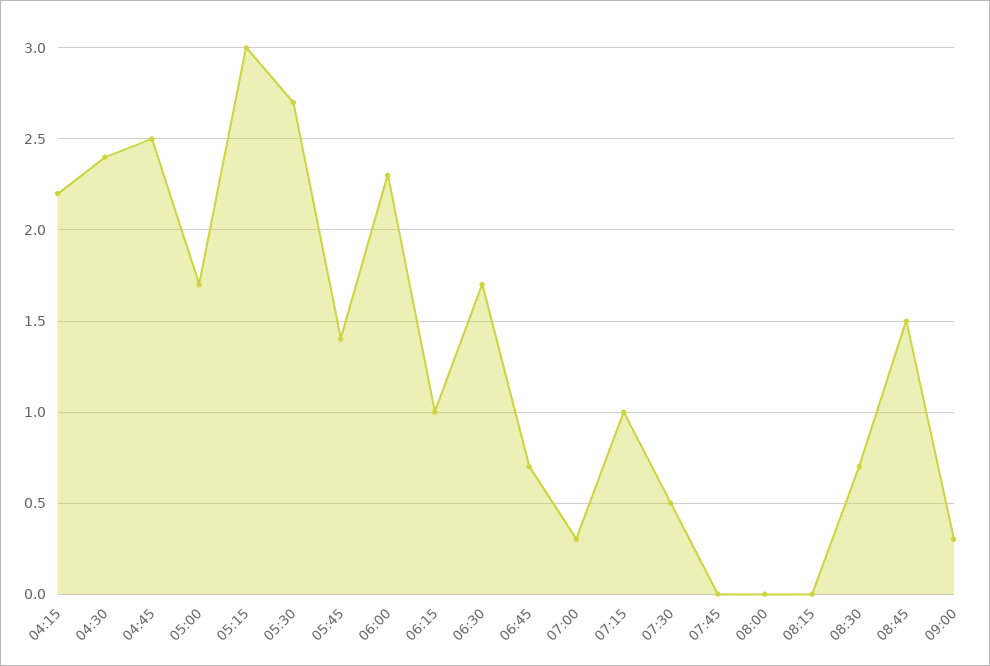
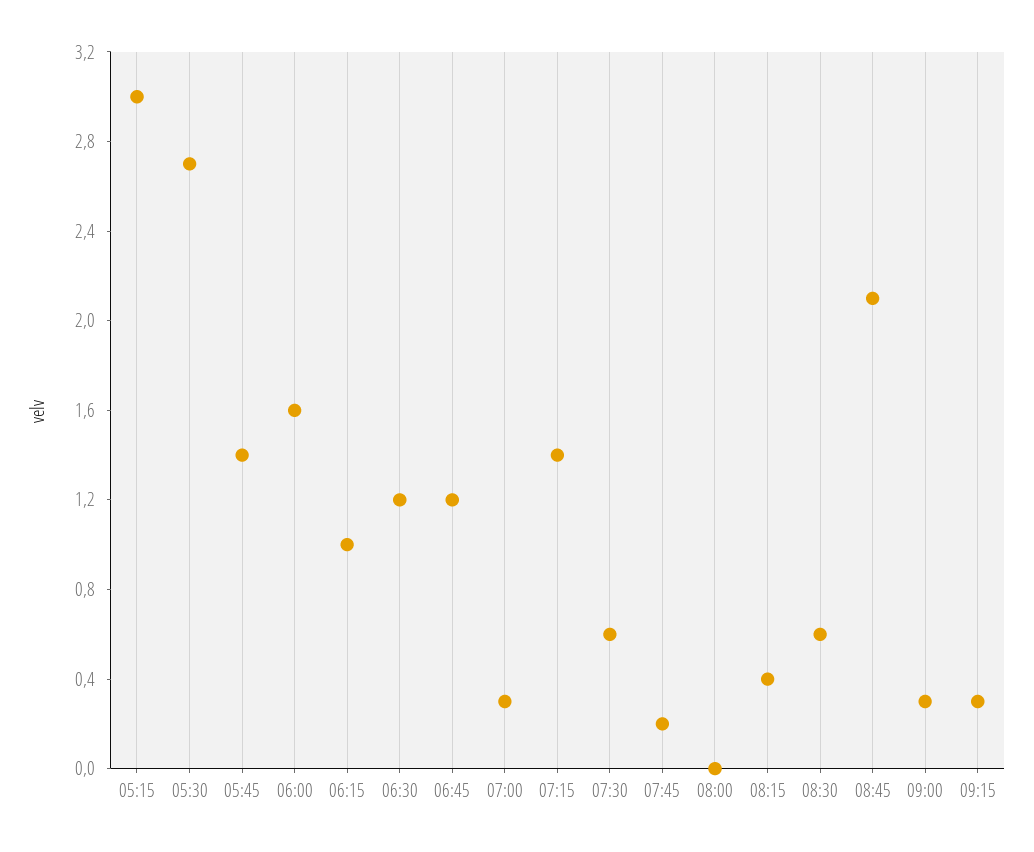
04:15: 2.2 -> none
04:30: 2.4 -> none
04:45: 2.5 -> none
05:00: 1.7 -> none
06:00: 2.3 -> 1.6
06:30: 1.7 -> 1.2
06:45: 0.7 -> 1.2
07:15: 1 -> 1.4
07:30: 0.5 -> 0.6
07:45: 0 -> 0.2
08:15: 0 -> 0.4
08:30: 0.7 -> 0.6
08:45: 1.5 -> 2.1
09:15: none -> 0.3

